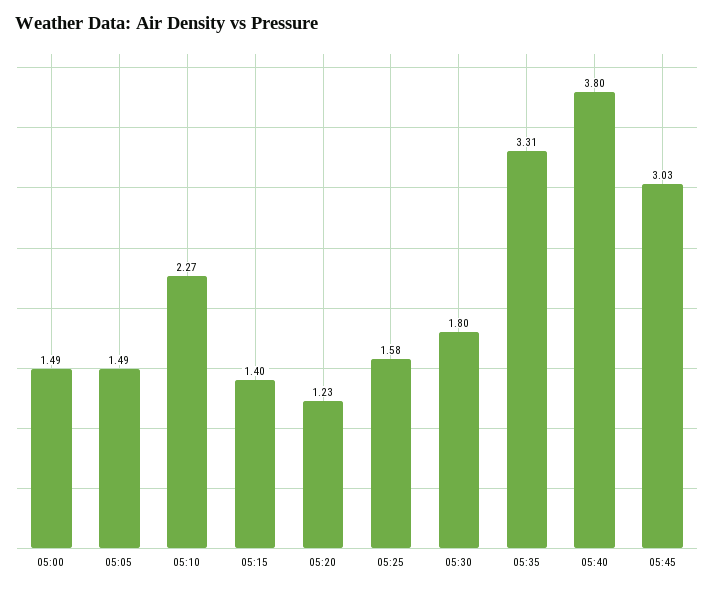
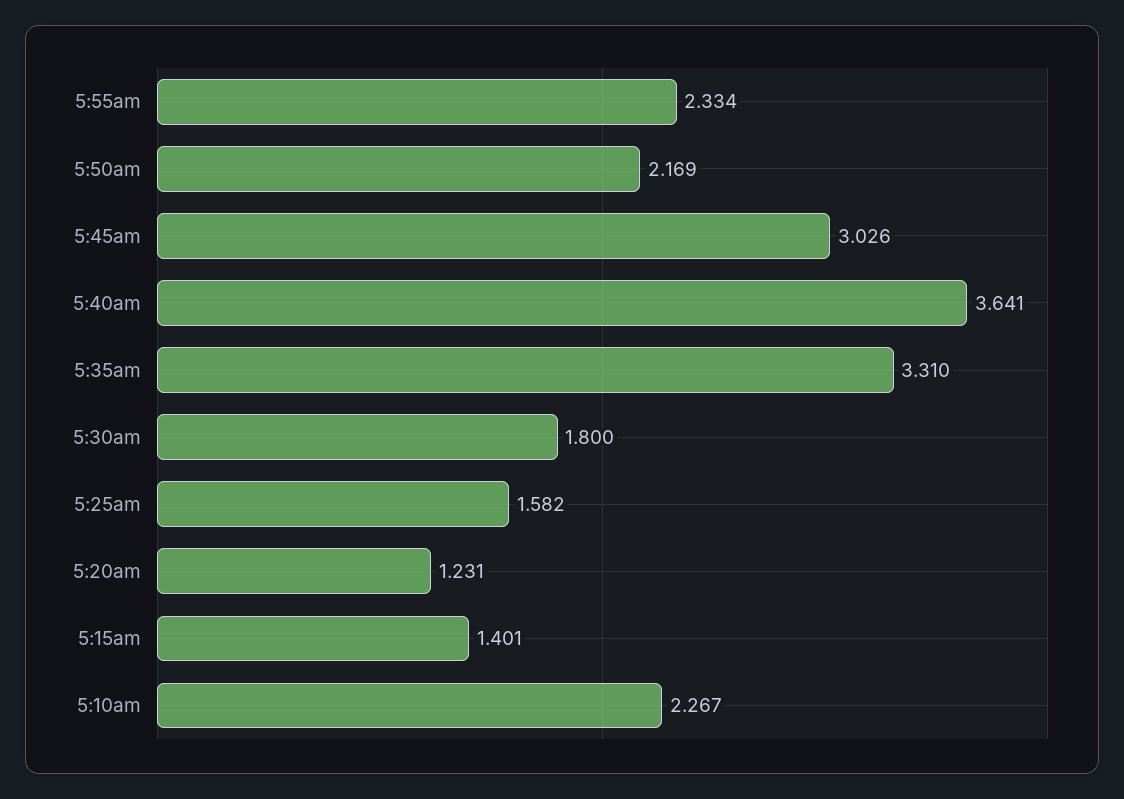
05:00: 1.49 -> none
05:05: 1.49 -> none
05:40: 3.8 -> 3.641
5:55am: none -> 2.334
5:50am: none -> 2.169

